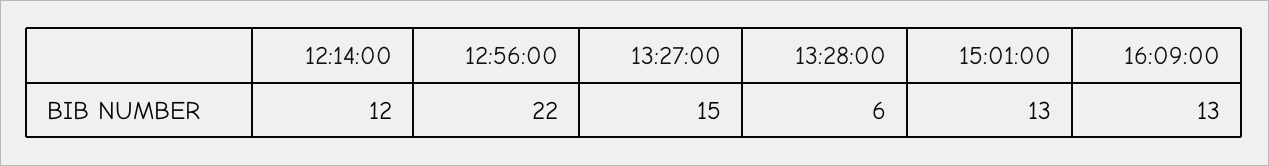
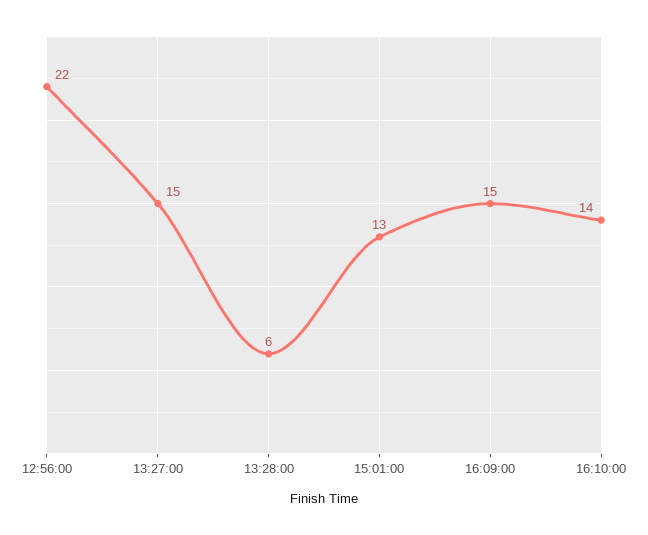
12:14:00: 12 -> none
16:09:00: 13 -> 15
16:10:00: none -> 14

